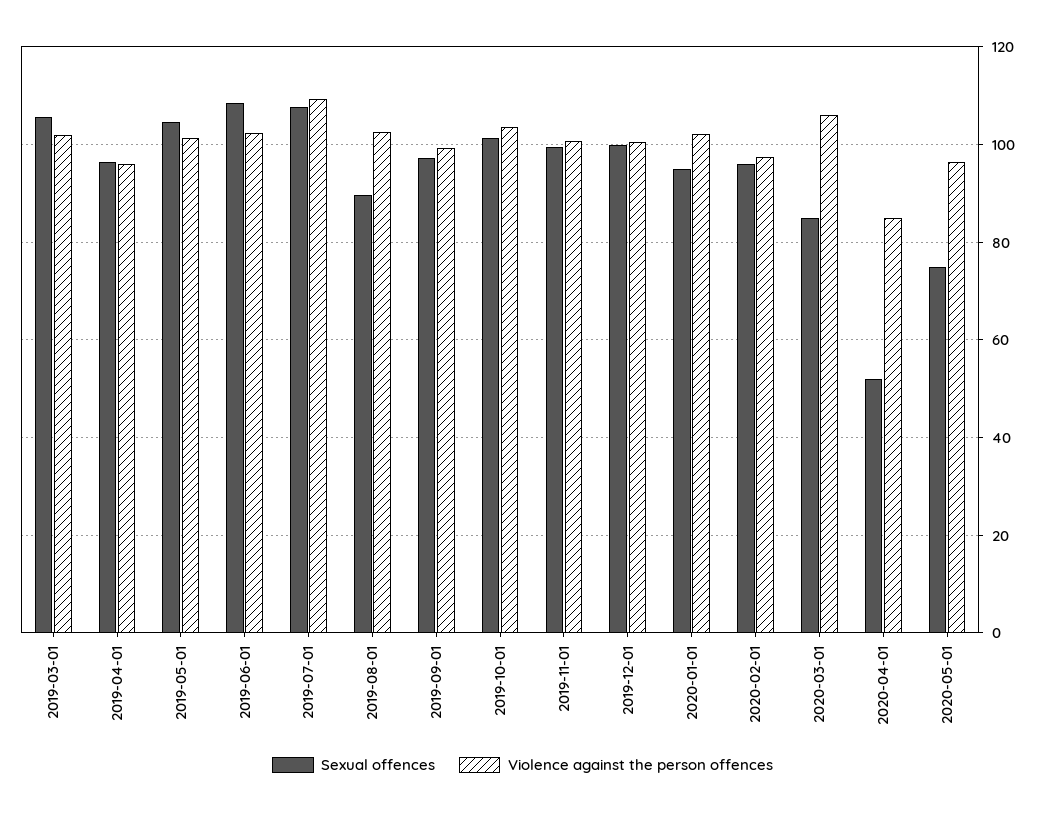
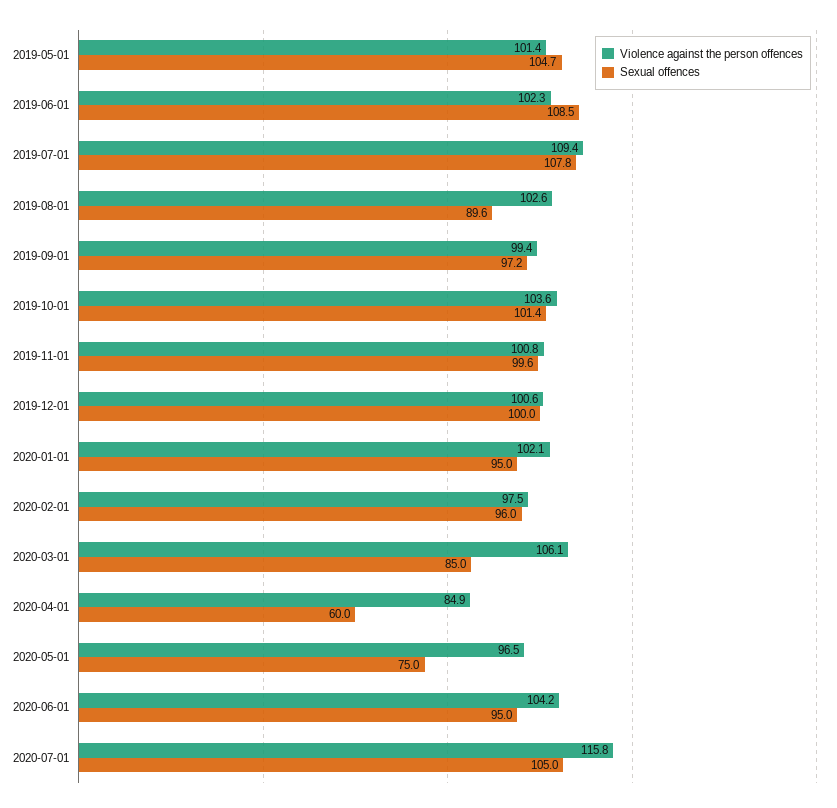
Sexual offences, 2019-03-01: 106 -> none
Violence against the person offences, 2019-03-01: 102 -> none
Sexual offences, 2019-04-01: 96 -> none
Violence against the person offences, 2019-04-01: 96 -> none
Sexual offences, 2020-04-01: 52 -> 60
Violence against the person offences, 2020-06-01: none -> 104.2
Sexual offences, 2020-06-01: none -> 95
Violence against the person offences, 2020-07-01: none -> 115.8
Sexual offences, 2020-07-01: none -> 105

